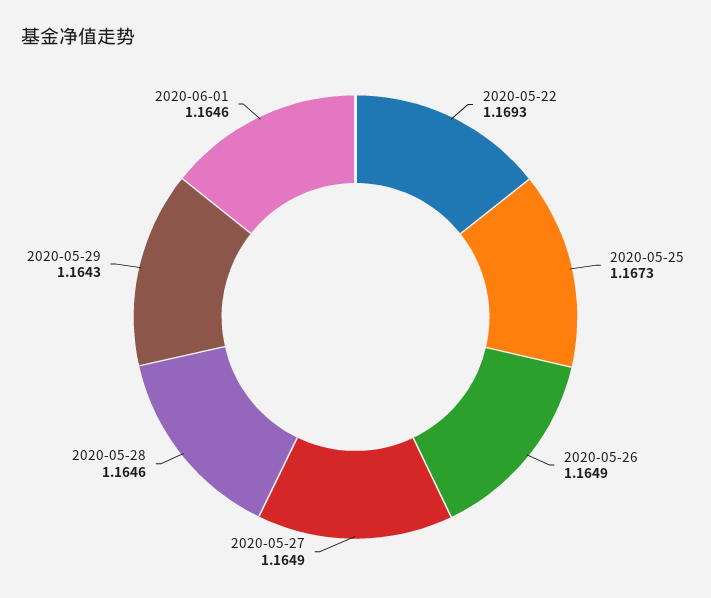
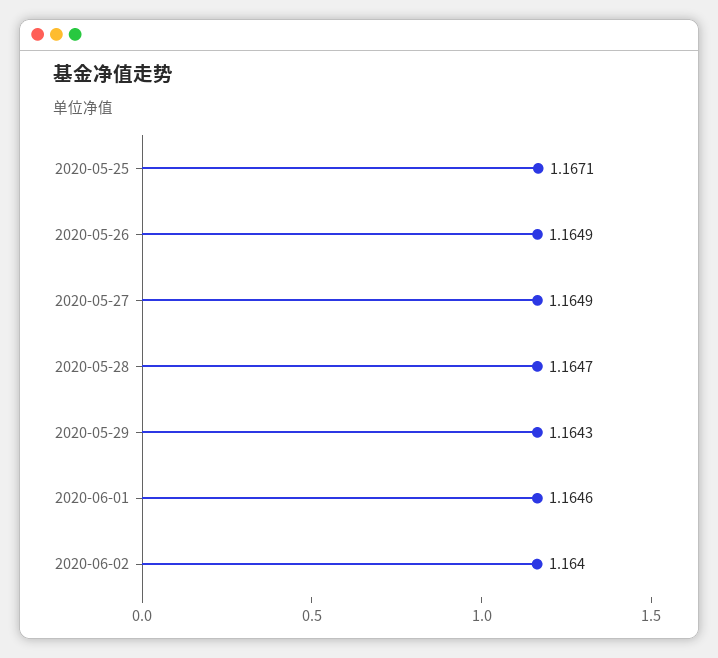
2020-05-22: 1.1693 -> none
2020-05-25: 1.1673 -> 1.1671
2020-05-28: 1.1646 -> 1.1647
2020-06-02: none -> 1.164

